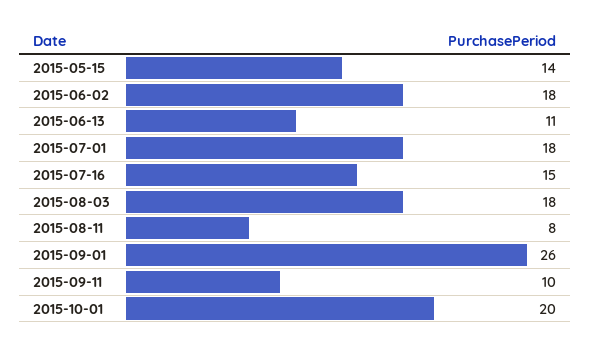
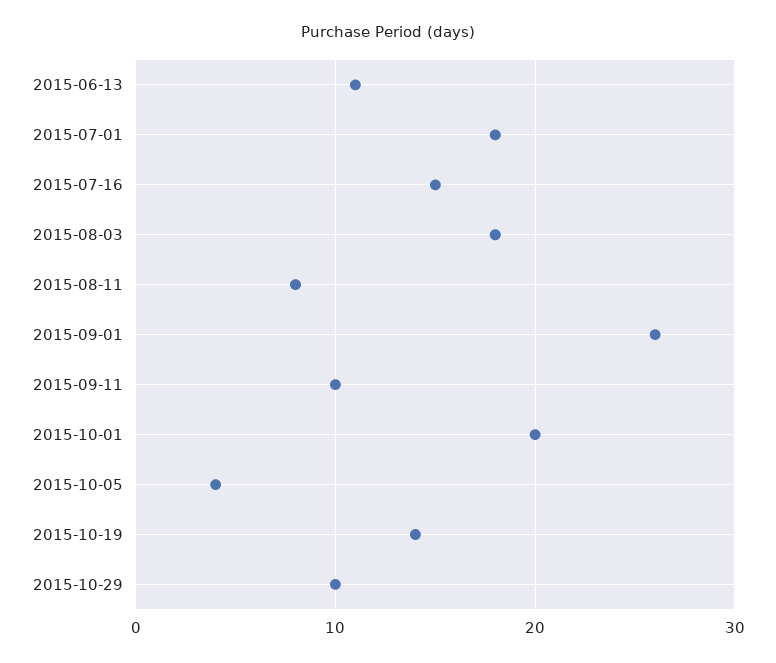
2015-05-15: 14 -> none
2015-06-02: 18 -> none
2015-10-05: none -> 4
2015-10-19: none -> 14
2015-10-29: none -> 10

